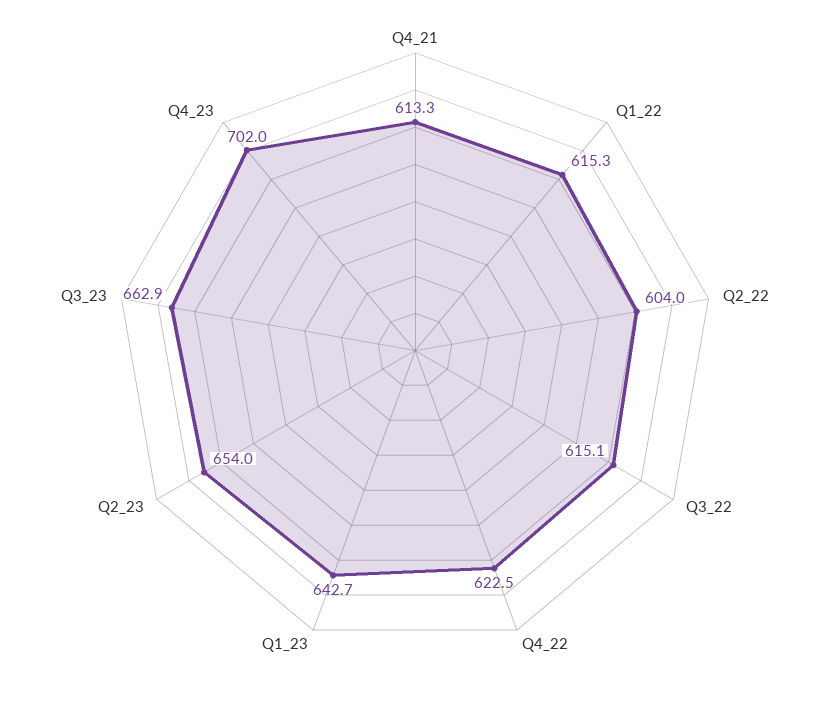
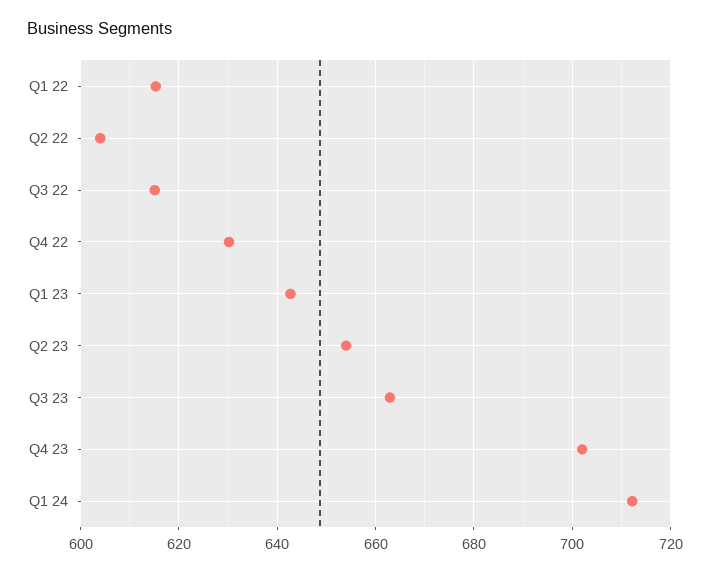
Q4_21: 613.3 -> none
Q4_22: 622.5 -> 630
Q1 24: none -> 712

